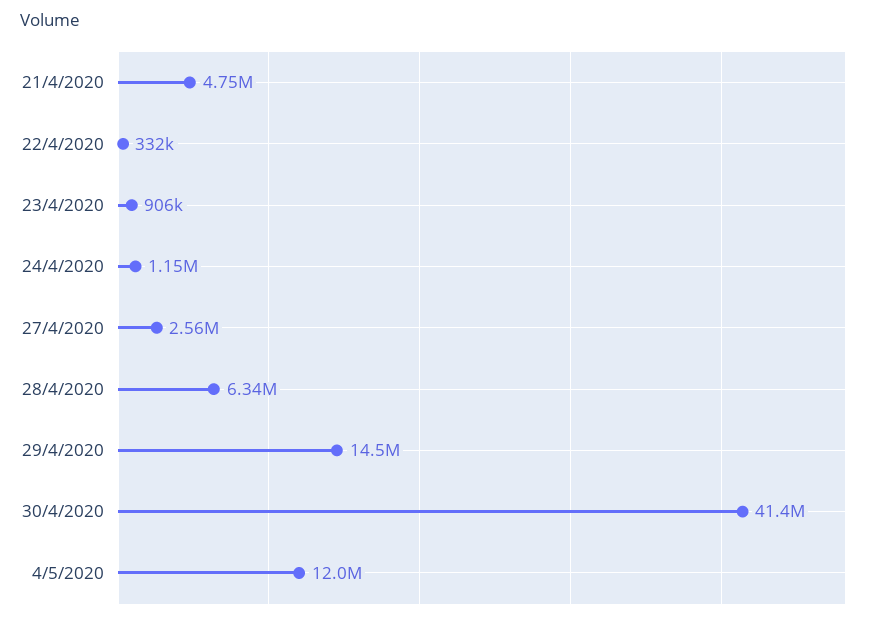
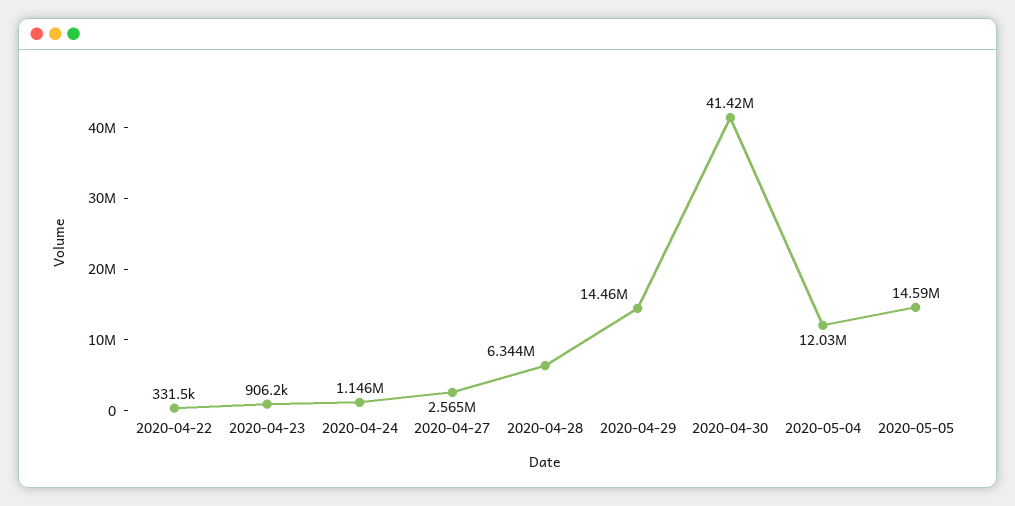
21/4/2020: 4750000 -> none
2020-05-05: none -> 14590000

